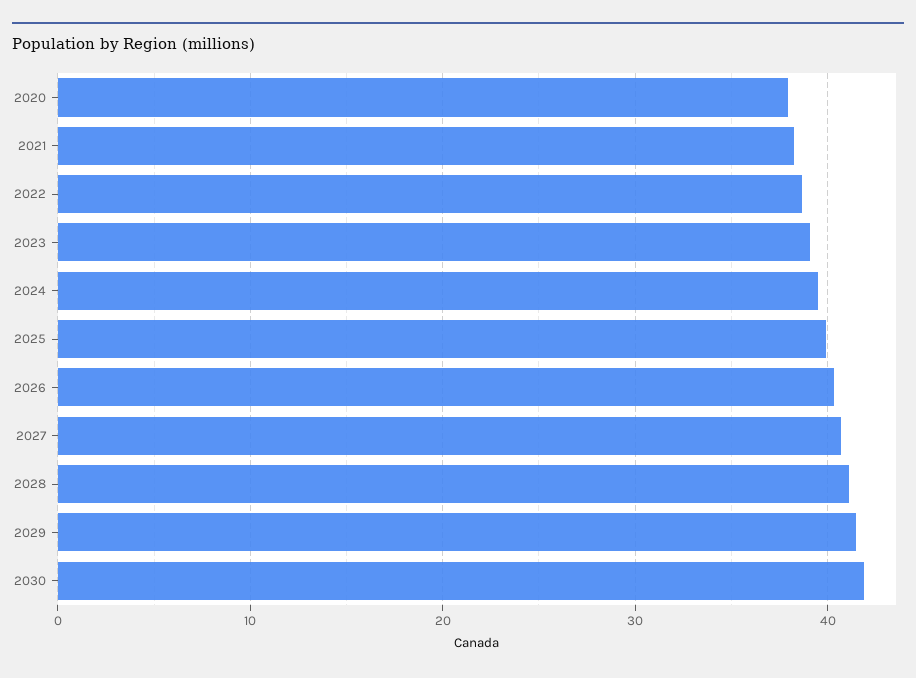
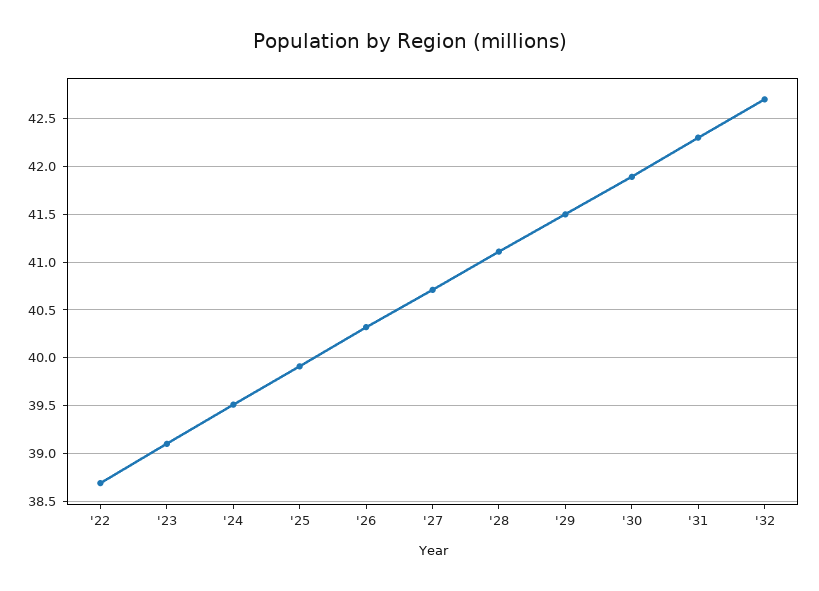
2020: 38 -> none
2021: 38 -> none
'31: none -> 42.3
'32: none -> 42.7

